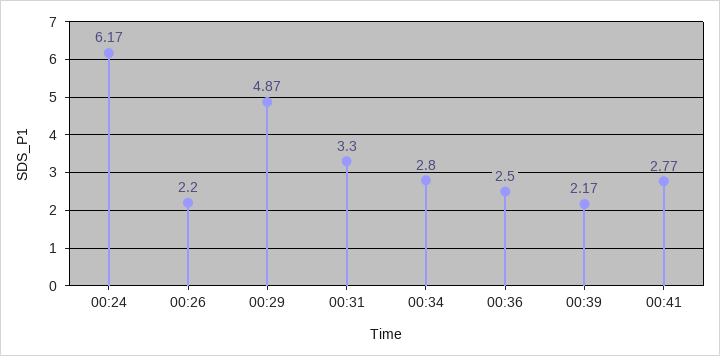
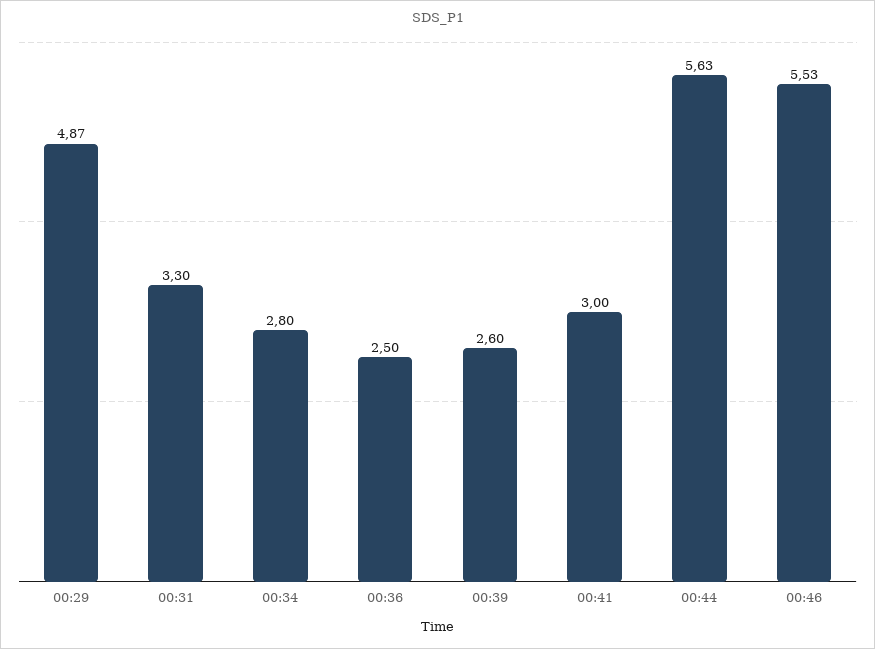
00:24: 6.17 -> none
00:26: 2.2 -> none
00:39: 2.17 -> 2.6
00:41: 2.77 -> 3
00:44: none -> 5.63
00:46: none -> 5.53

